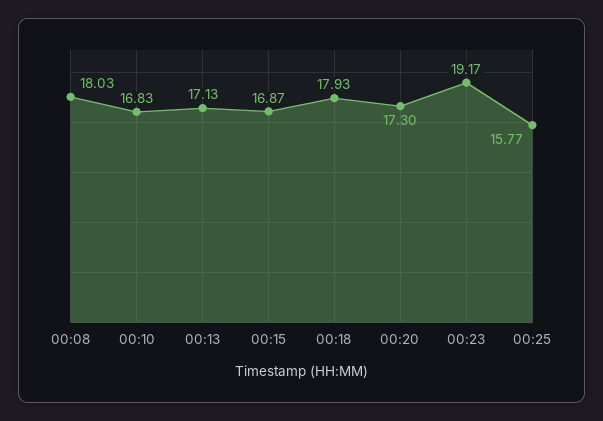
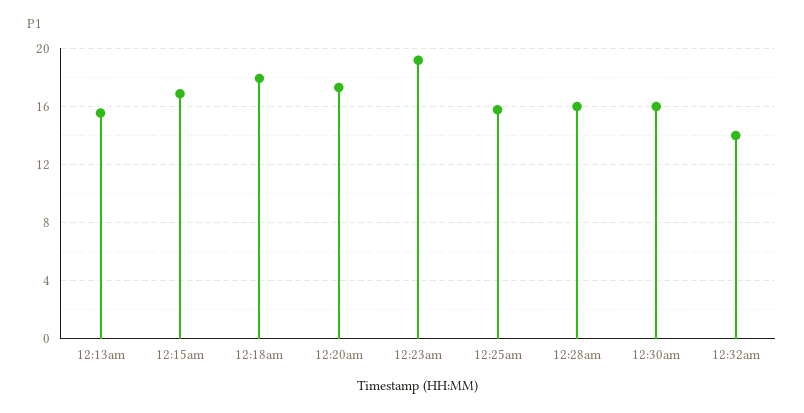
00:08: 18.03 -> none
00:10: 16.83 -> none
00:13: 17.13 -> 15.5
12:28am: none -> 16
12:30am: none -> 16
12:32am: none -> 14

